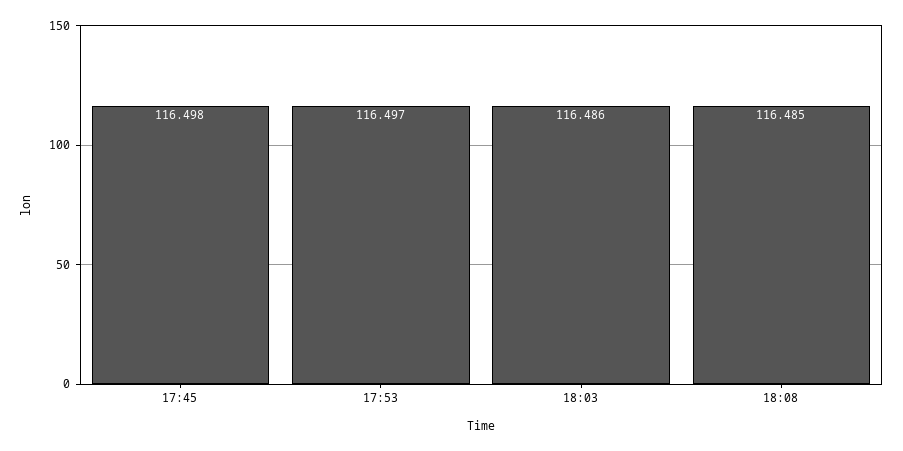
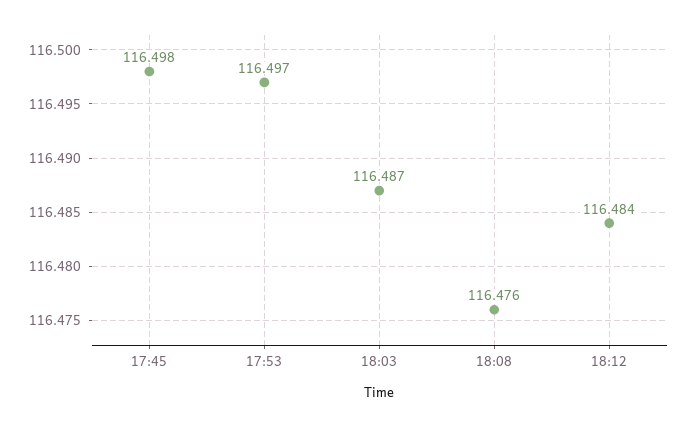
18:03: 116.486 -> 116.487
18:08: 116.485 -> 116.476
18:12: none -> 116.484

